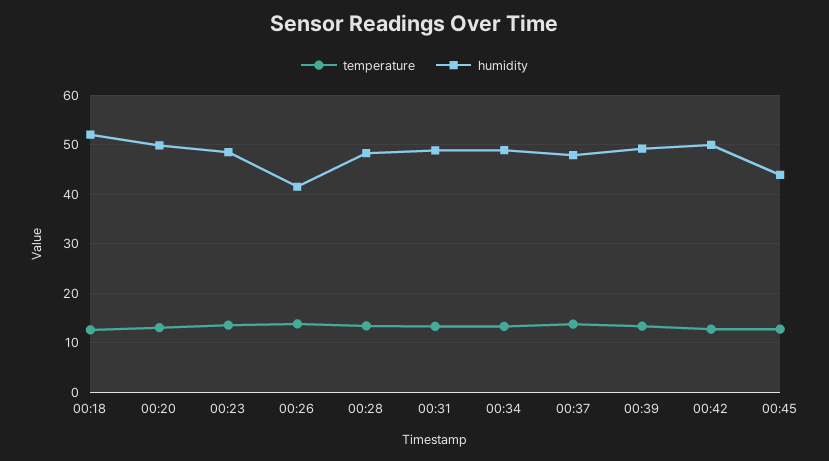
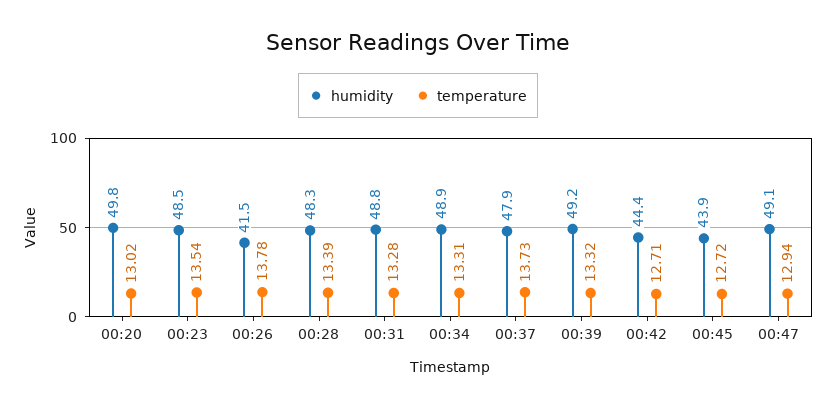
temperature, 00:18: 12 -> none
humidity, 00:18: 52 -> none
humidity, 00:42: 50 -> 44.4
humidity, 00:47: none -> 49.1
temperature, 00:47: none -> 12.94

